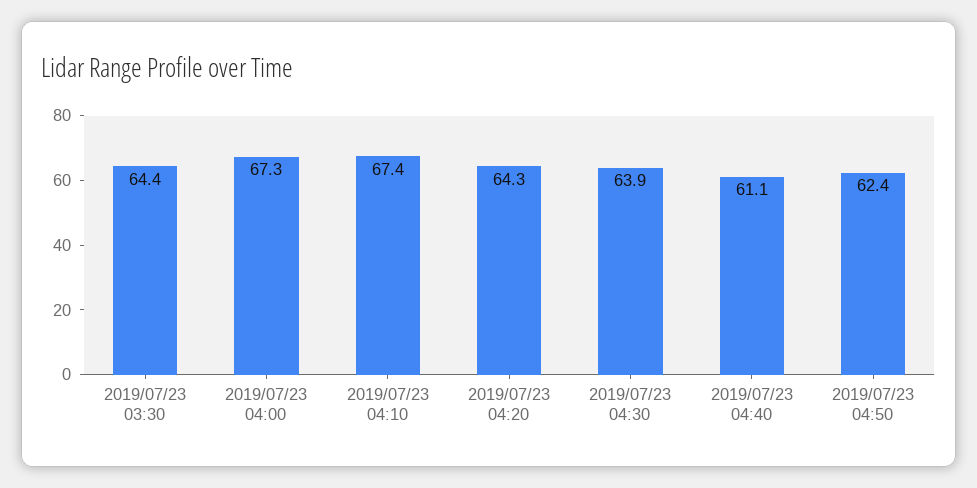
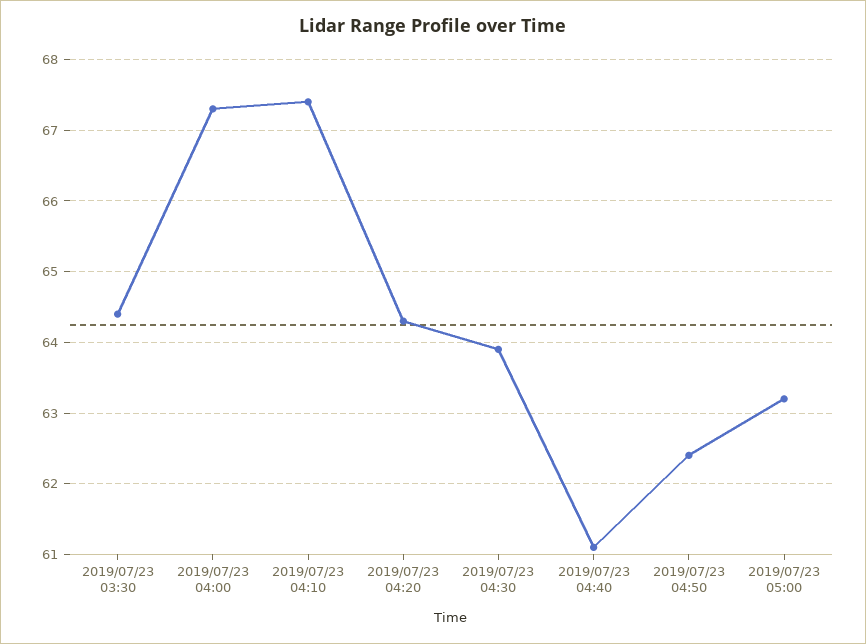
2019/07/23 05:00: none -> 63.2

